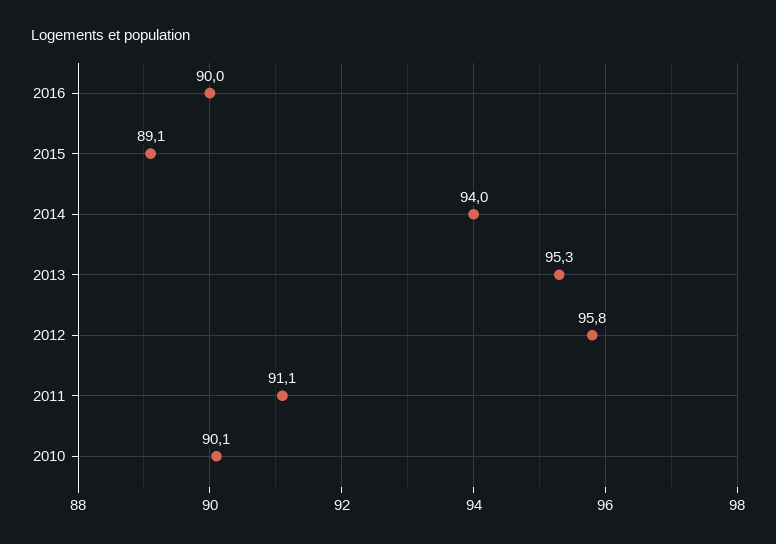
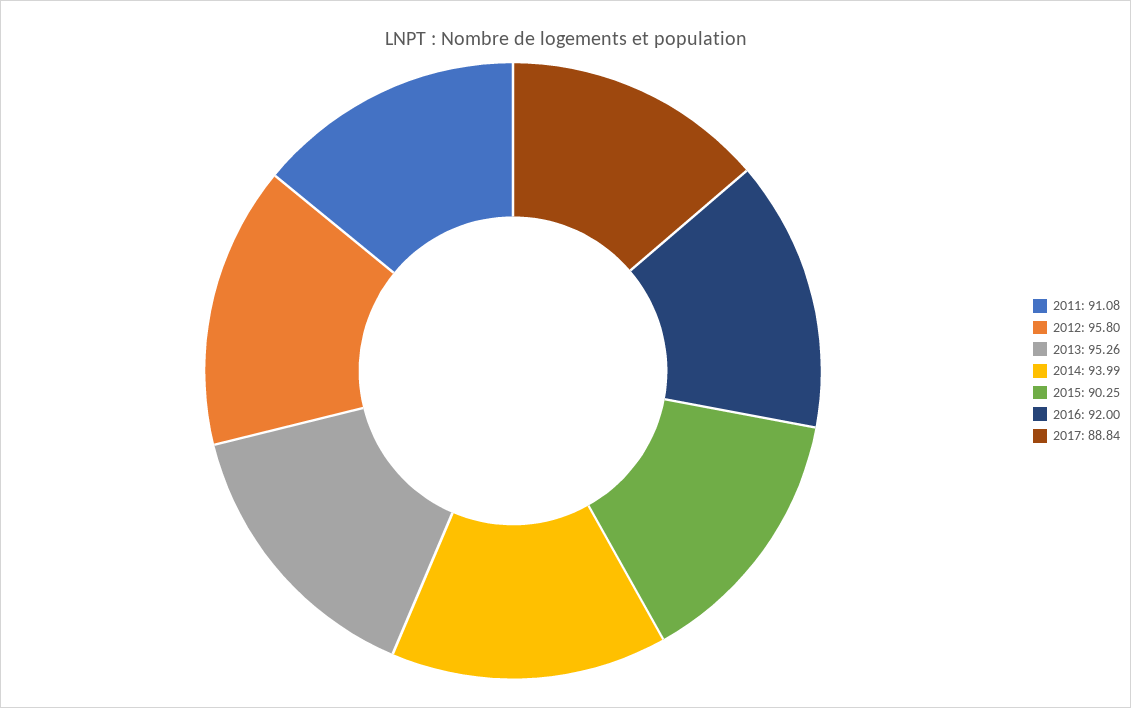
2016: 90 -> 92
2015: 89.1 -> 90.25
2010: 90.1 -> none
2017: none -> 88.84

